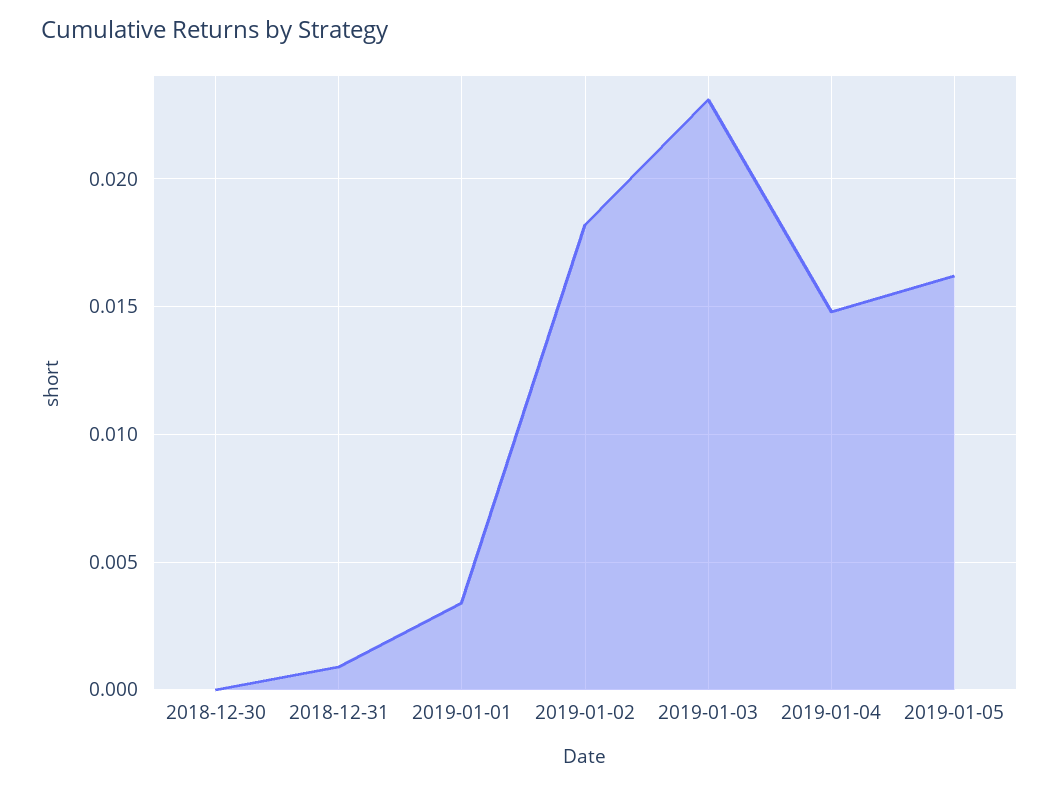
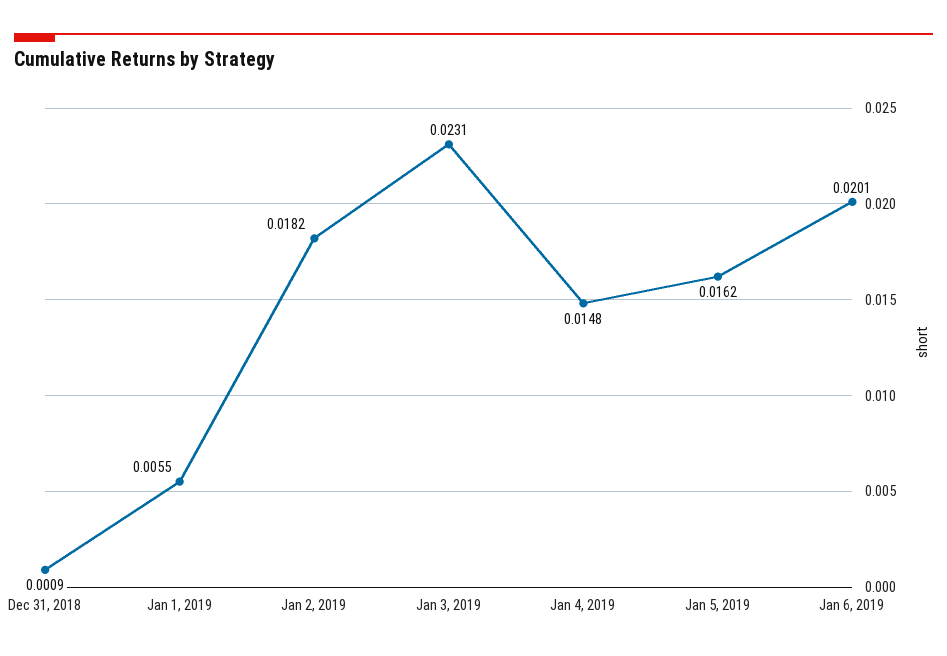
2018-12-30: 0 -> none
2019-01-01: 0.0035 -> 0.0055
Jan 6, 2019: none -> 0.0201

